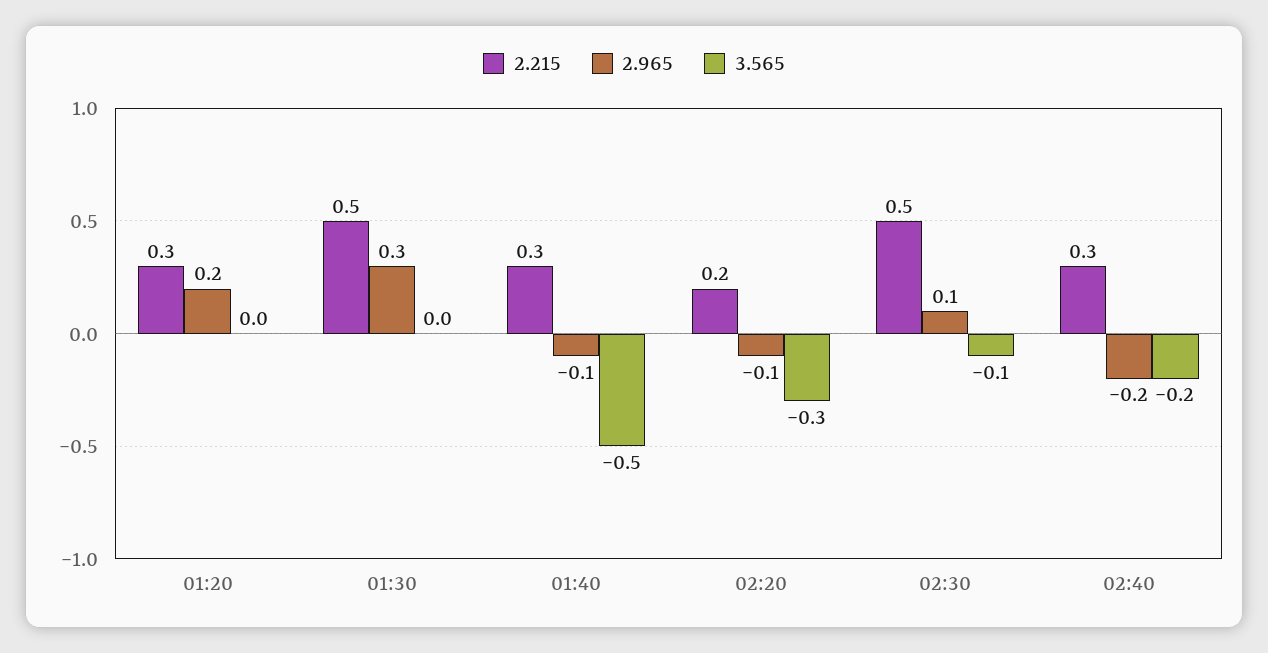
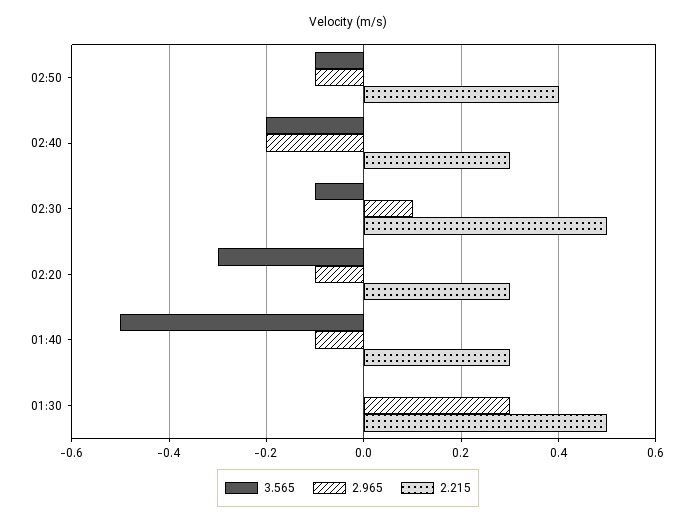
2.215, 01:20: 0.3 -> none
2.965, 01:20: 0.2 -> none
3.565, 01:20: 0 -> none
2.215, 02:20: 0.2 -> 0.3
3.565, 02:50: none -> -0.1
2.965, 02:50: none -> -0.1
2.215, 02:50: none -> 0.4

